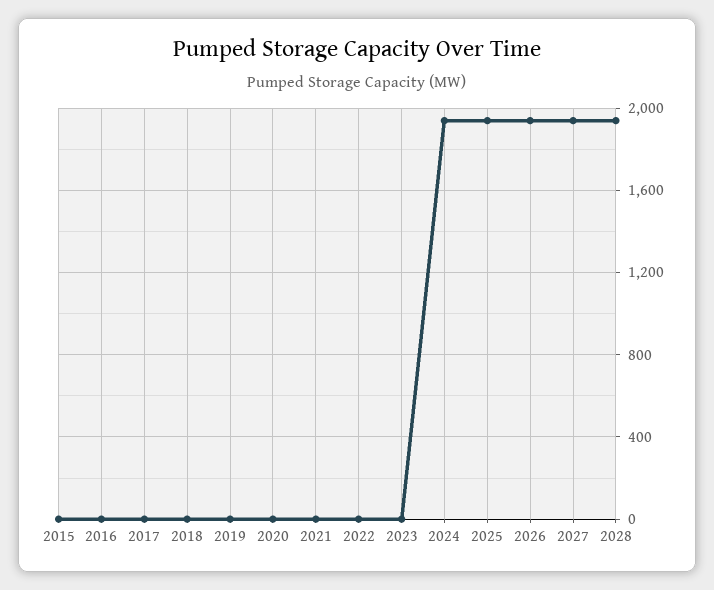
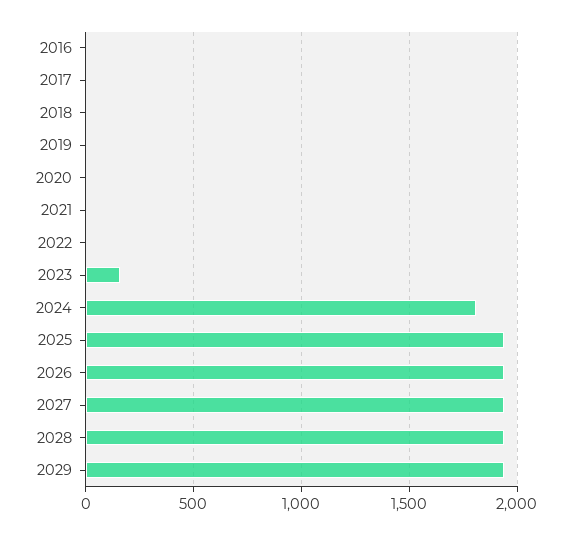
2015: 0 -> none
2023: 0 -> 150
2024: 1950 -> 1800
2029: none -> 1950

